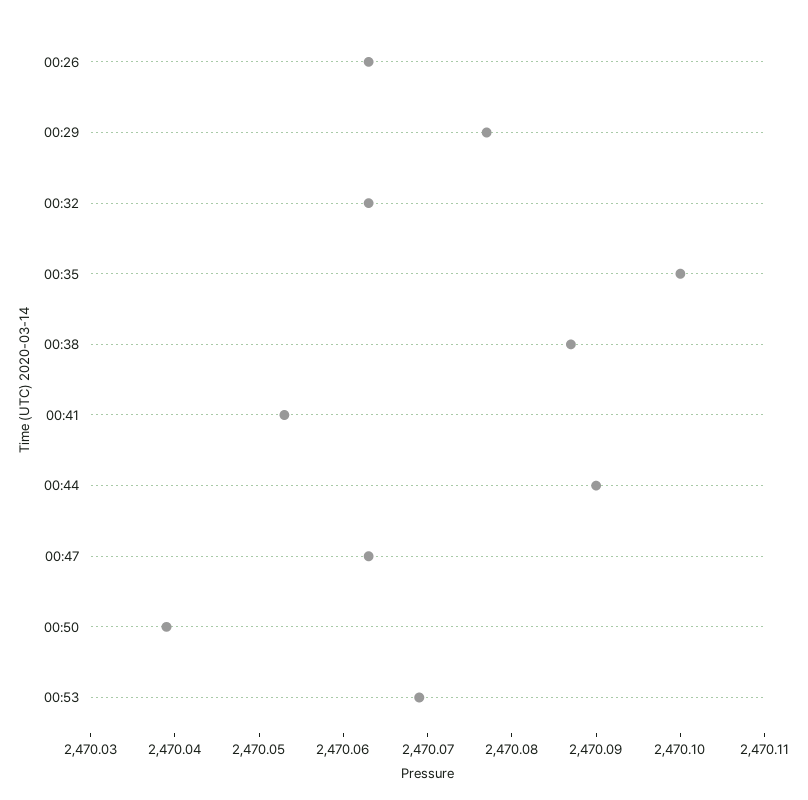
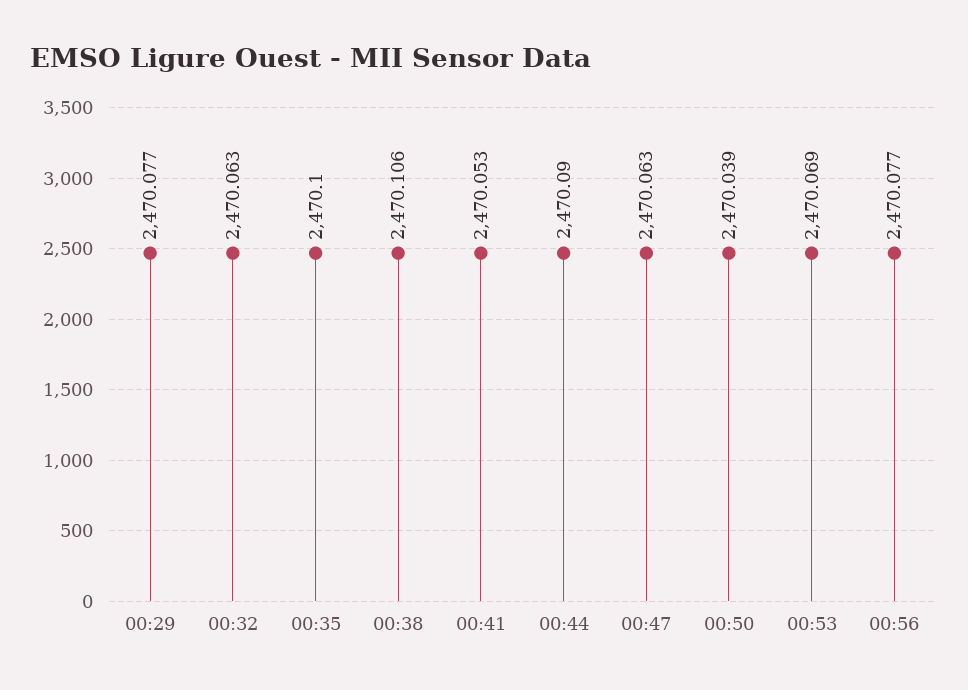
00:26: 2470.063 -> none
00:38: 2470.087 -> 2470.106
00:56: none -> 2470.077

